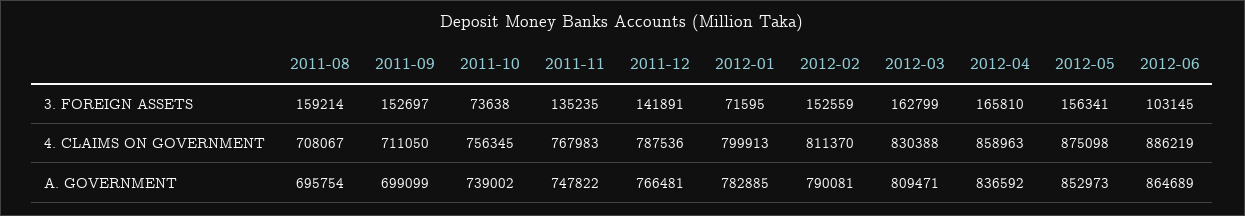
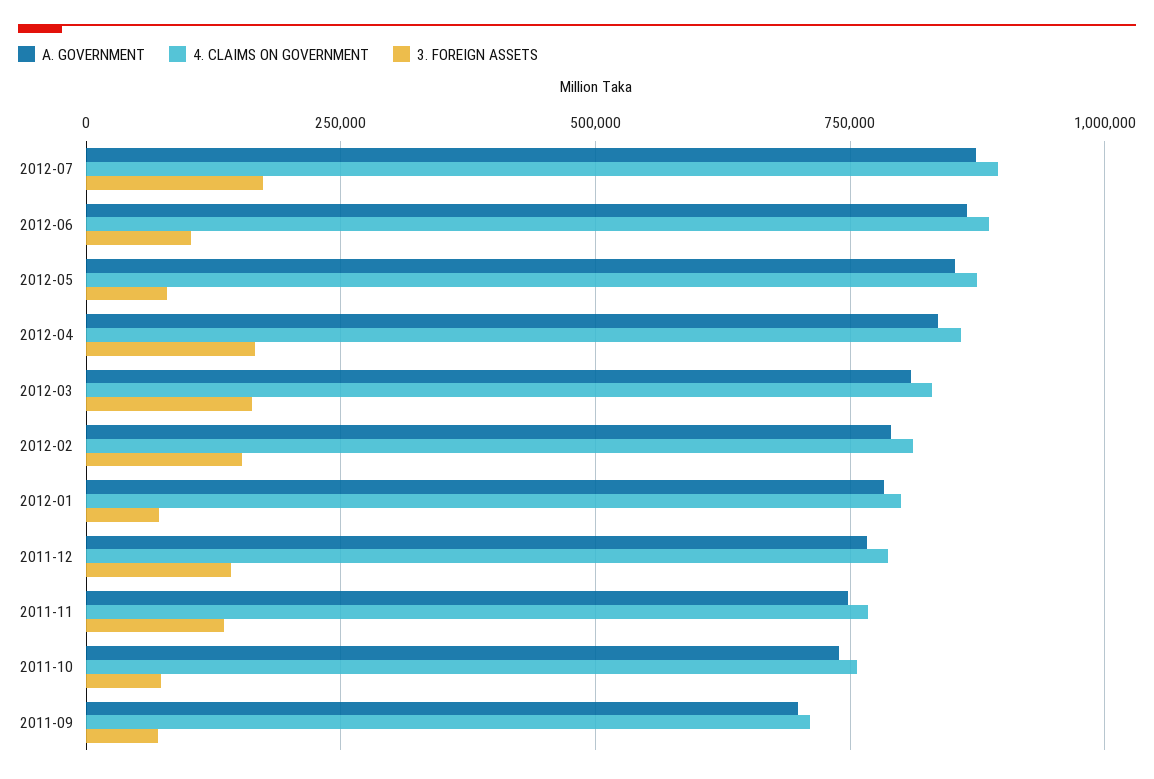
3. FOREIGN ASSETS, 2011-08: 159214 -> none
3. FOREIGN ASSETS, 2011-09: 152697 -> 75000
3. FOREIGN ASSETS, 2012-05: 156341 -> 75000
4. CLAIMS ON GOVERNMENT, 2011-08: 708067 -> none
A. GOVERNMENT, 2011-08: 695754 -> none
A. GOVERNMENT, 2012-07: none -> 875000
4. CLAIMS ON GOVERNMENT, 2012-07: none -> 900000
3. FOREIGN ASSETS, 2012-07: none -> 175000

